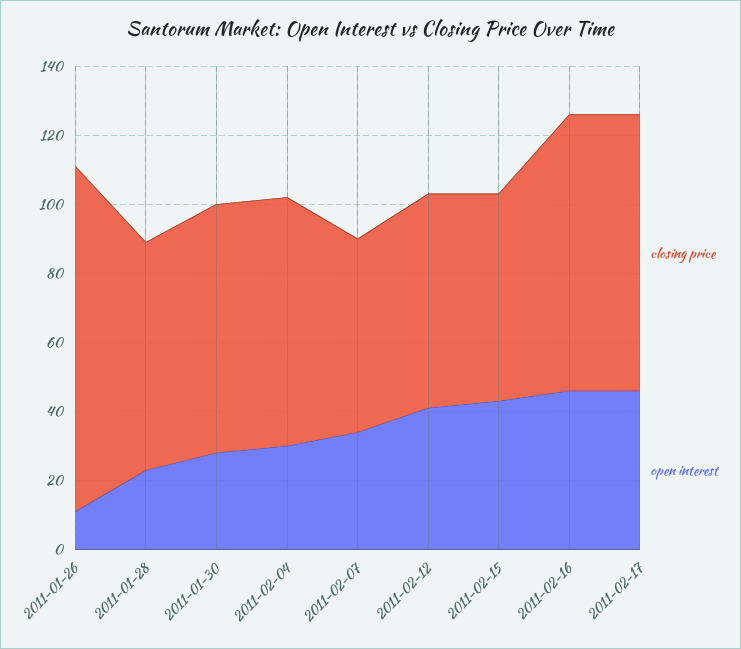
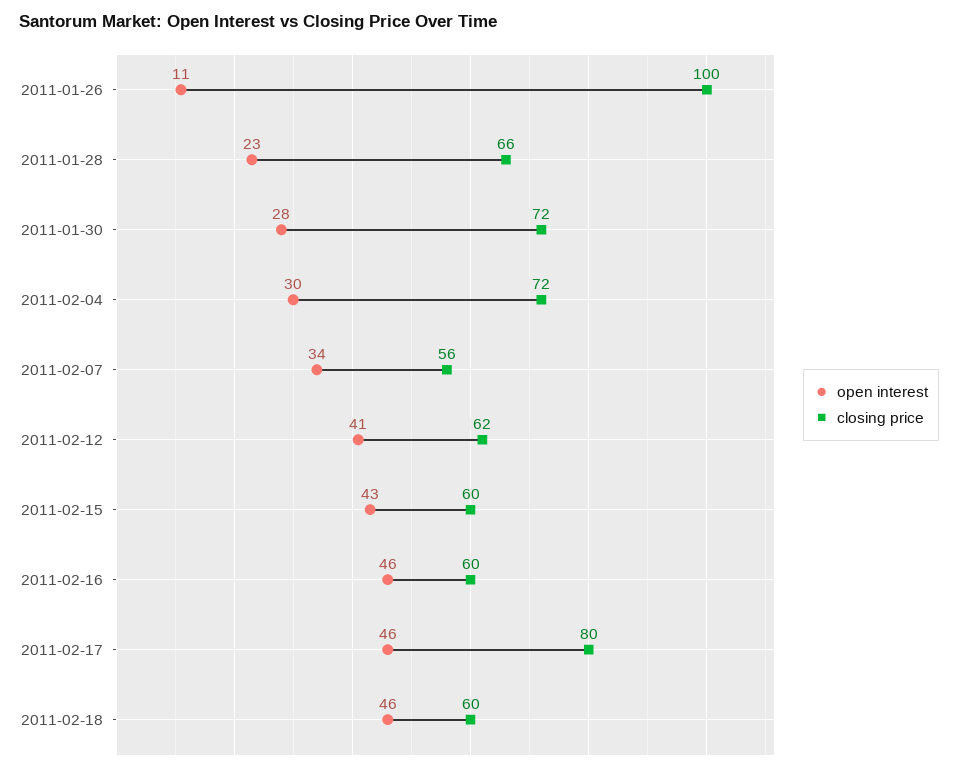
closing price, 2011-02-16: 80 -> 60
open interest, 2011-02-18: none -> 46
closing price, 2011-02-18: none -> 60

